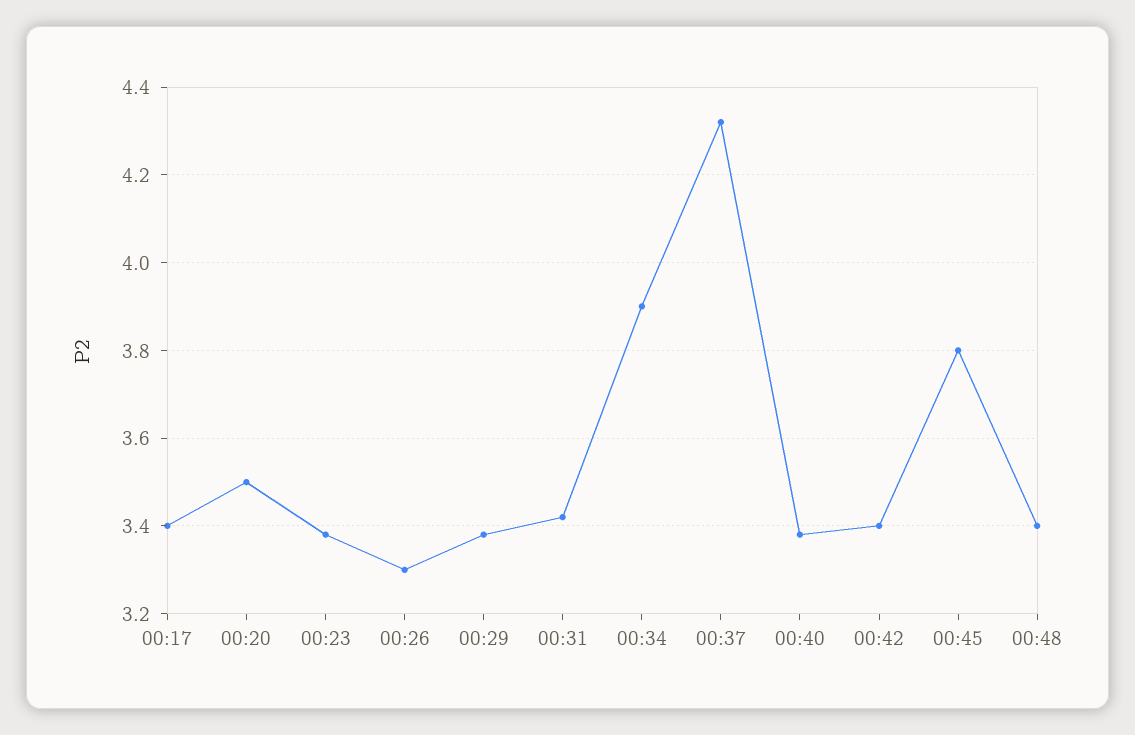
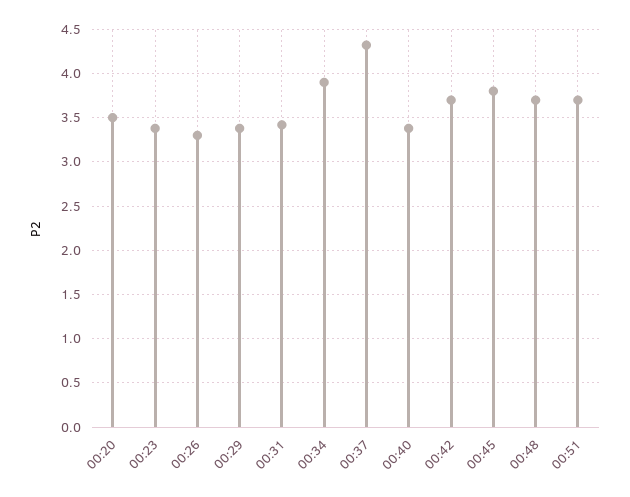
00:17: 3.4 -> none
00:42: 3.4 -> 3.7
00:48: 3.4 -> 3.7
00:51: none -> 3.7

